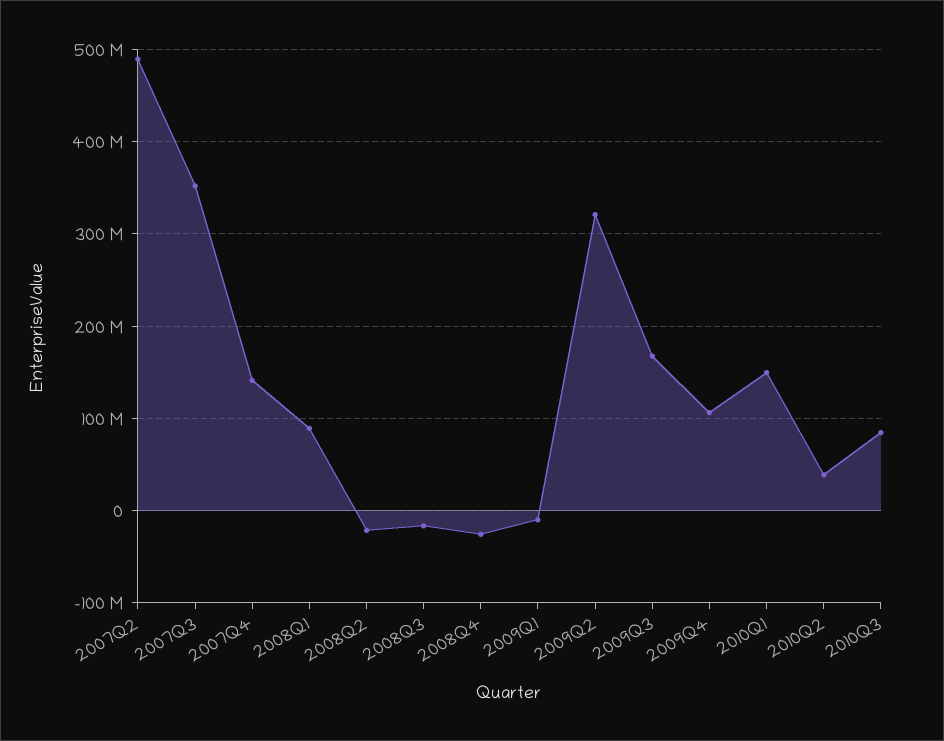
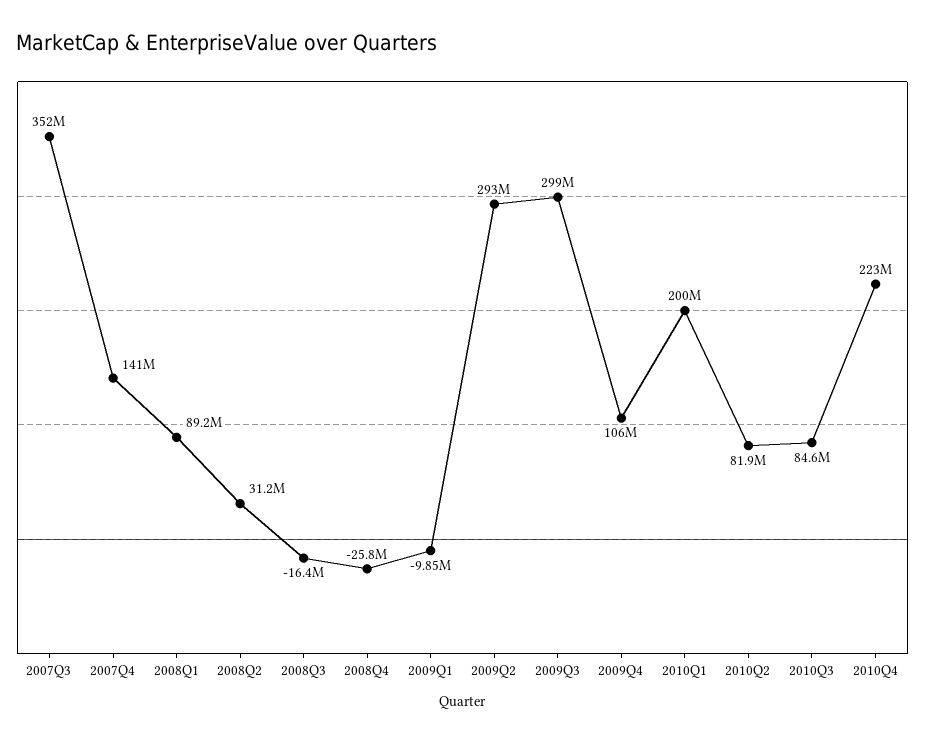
2007Q2: 490000000 -> none
2008Q2: -20000000 -> 31200000
2009Q2: 320000000 -> 293000000
2009Q3: 170000000 -> 299000000
2010Q1: 150000000 -> 200000000
2010Q2: 40000000 -> 81900000
2010Q4: none -> 223000000

